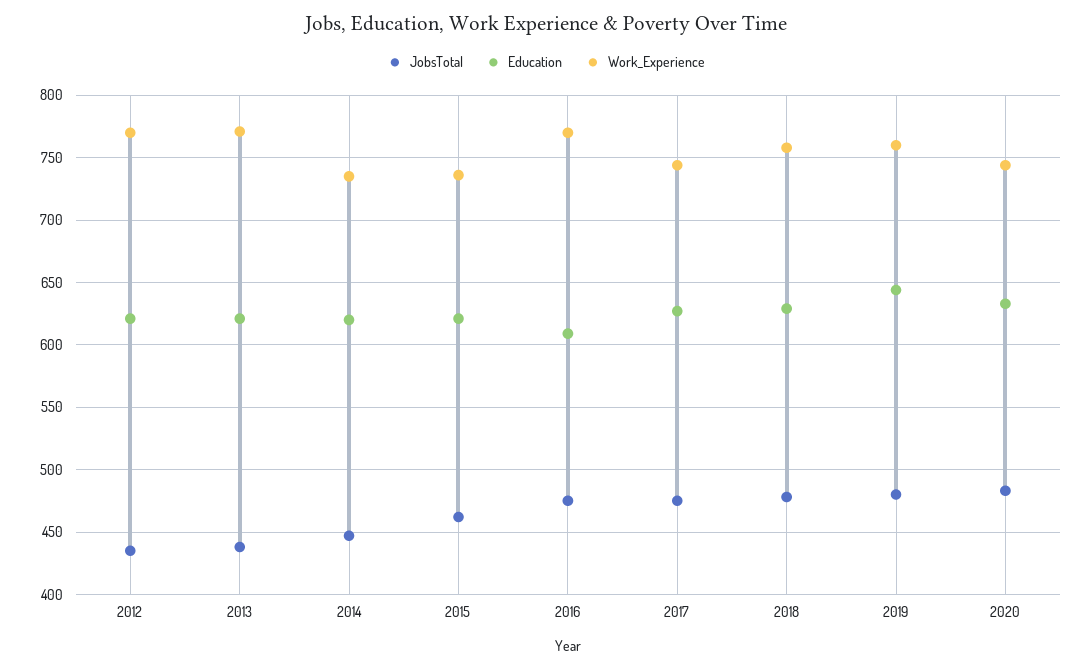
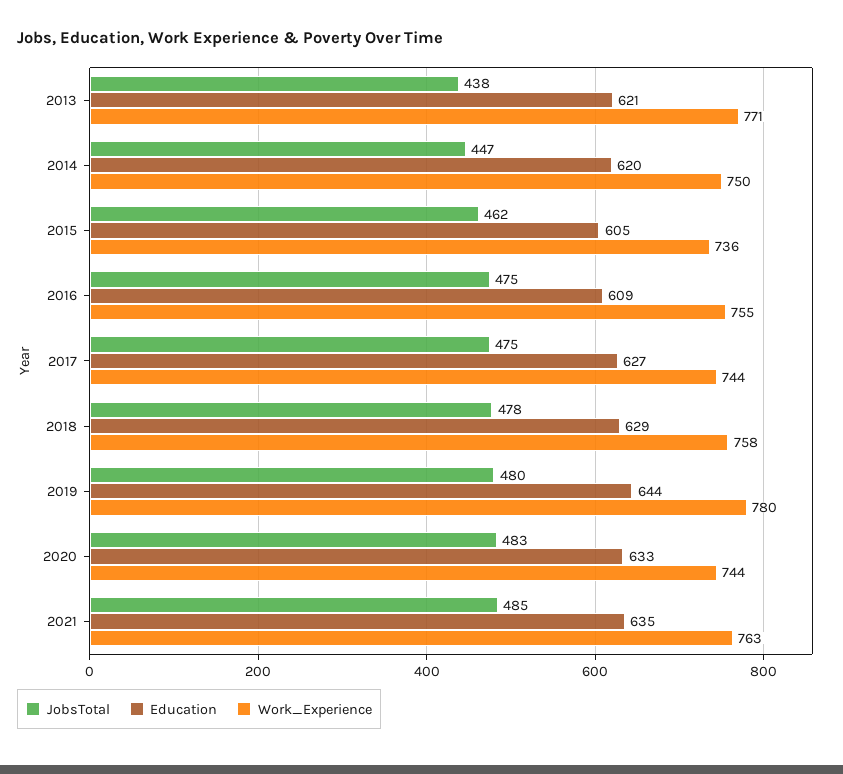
JobsTotal, 2012: 435 -> none
Education, 2012: 620 -> none
Work_Experience, 2012: 770 -> none
Work_Experience, 2014: 735 -> 750
Education, 2015: 620 -> 605
Work_Experience, 2016: 770 -> 755
Work_Experience, 2019: 760 -> 780
JobsTotal, 2021: none -> 485
Education, 2021: none -> 635
Work_Experience, 2021: none -> 763

